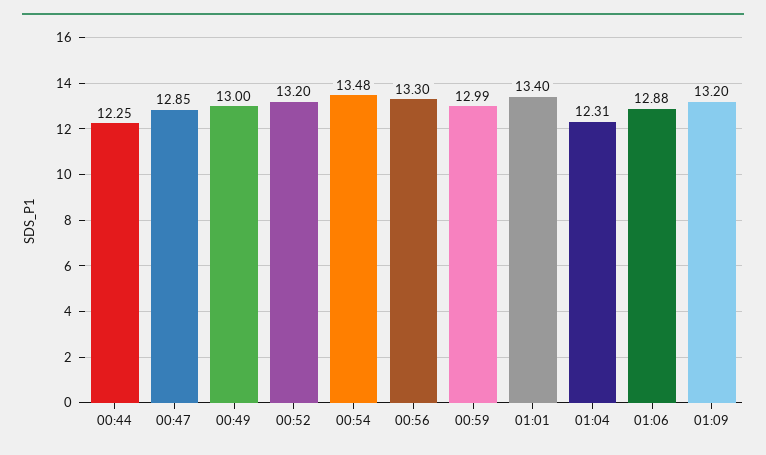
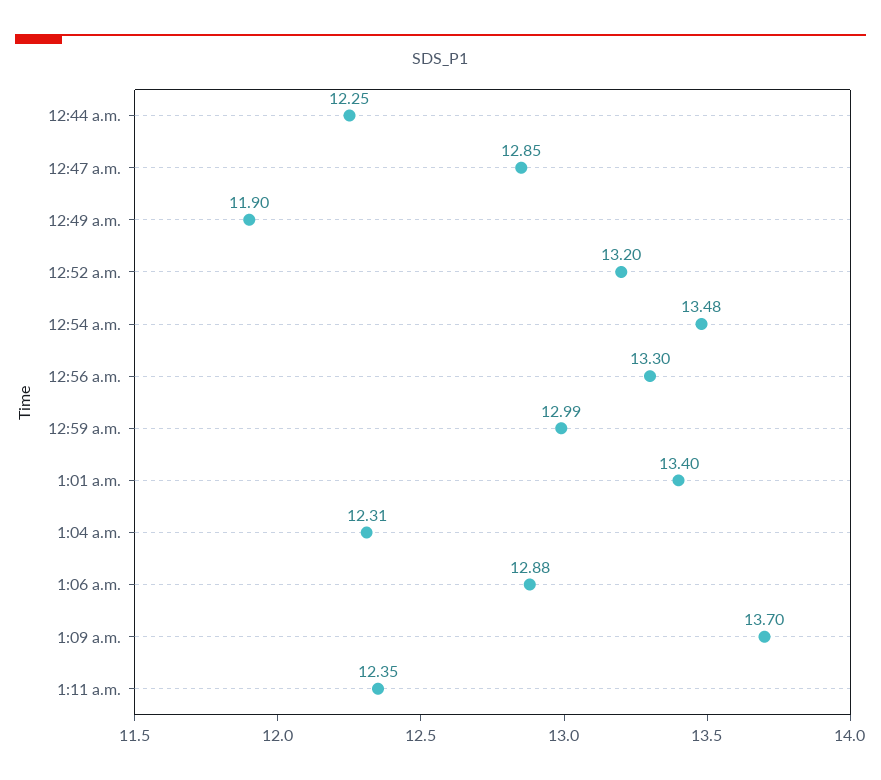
00:49: 13 -> 11.9
01:09: 13.2 -> 13.7
1:11 a.m.: none -> 12.35

